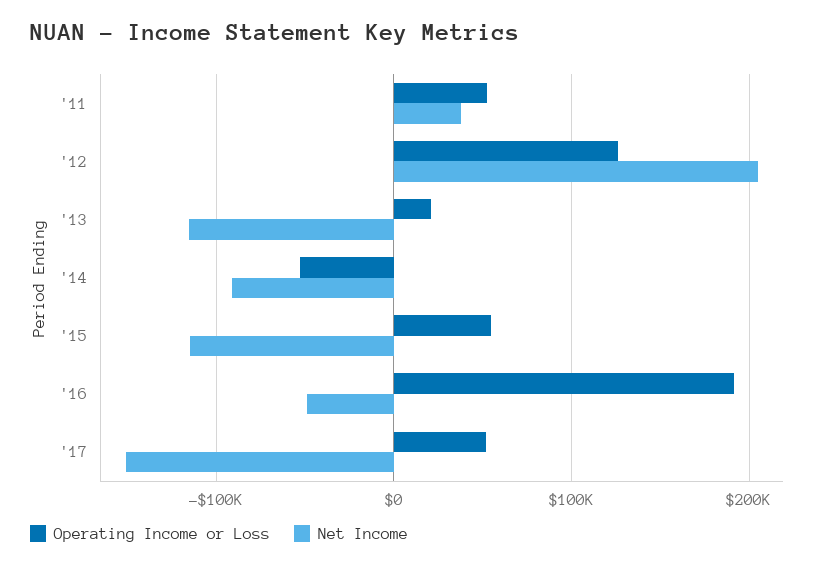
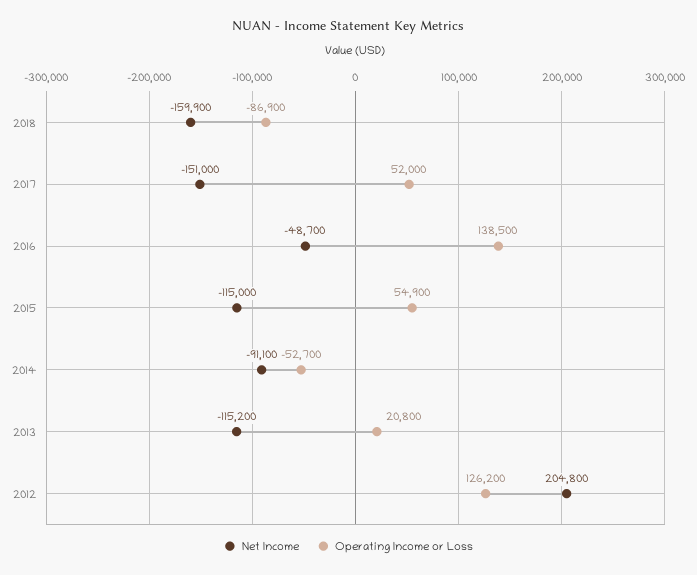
Operating Income or Loss, '11: 50000 -> none
Net Income, '11: 40000 -> none
Operating Income or Loss, '16: 190000 -> 138500
Net Income, 2018: none -> -159900
Operating Income or Loss, 2018: none -> -86900

